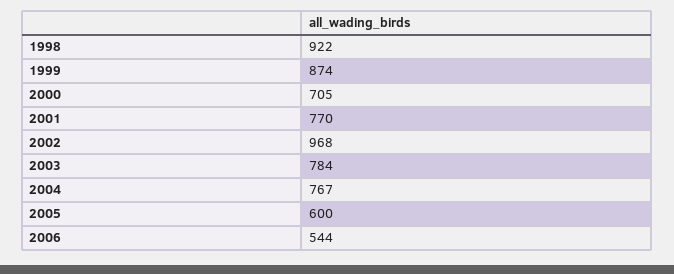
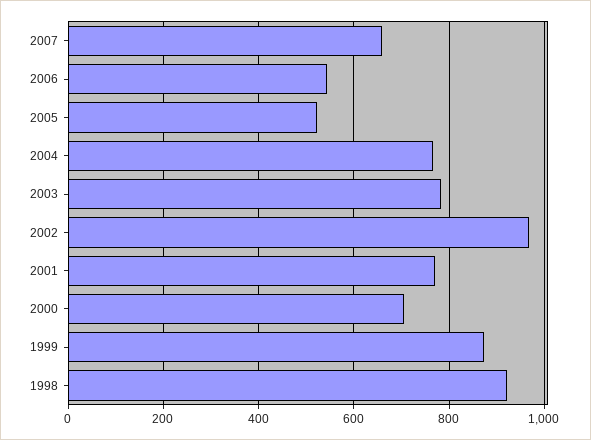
2005: 600 -> 520
2007: none -> 660

